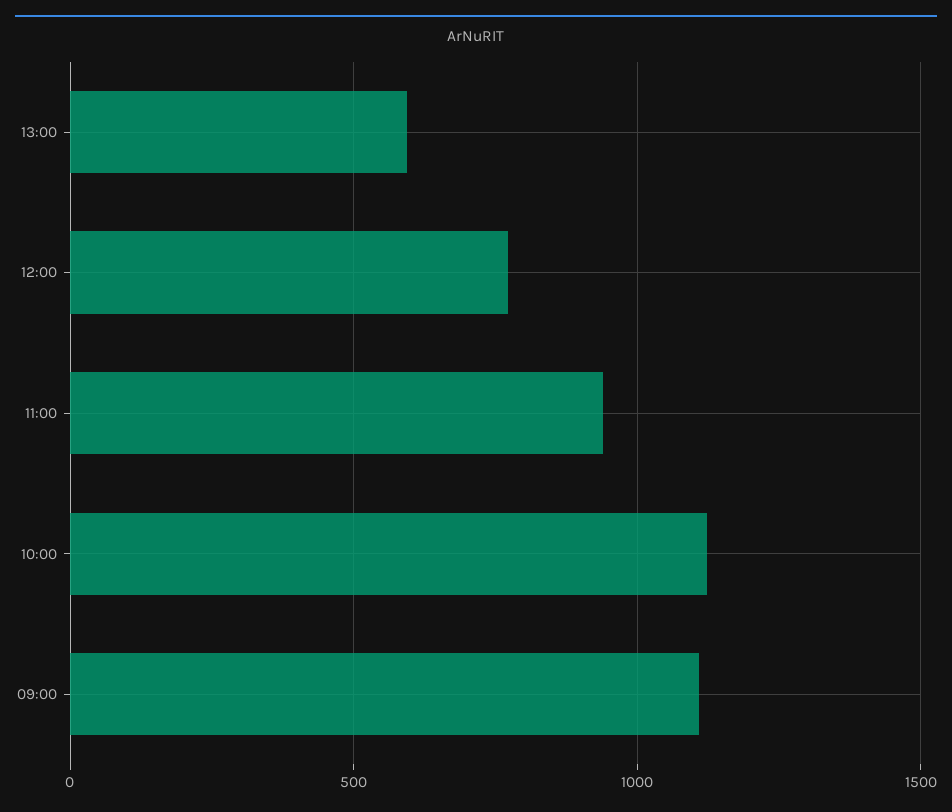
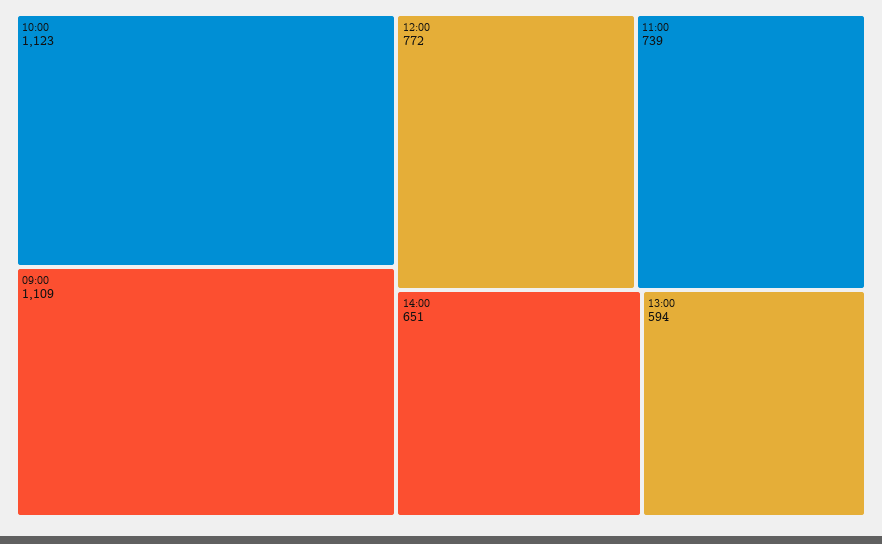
11:00: 950 -> 739
14:00: none -> 651

